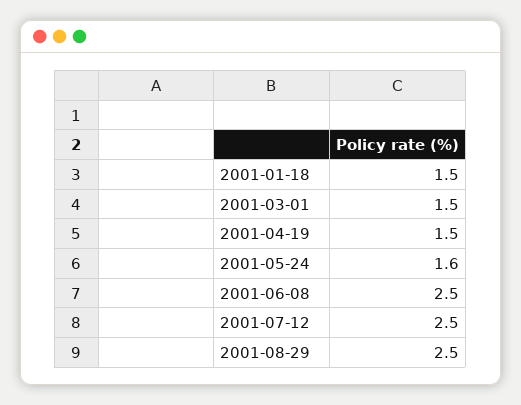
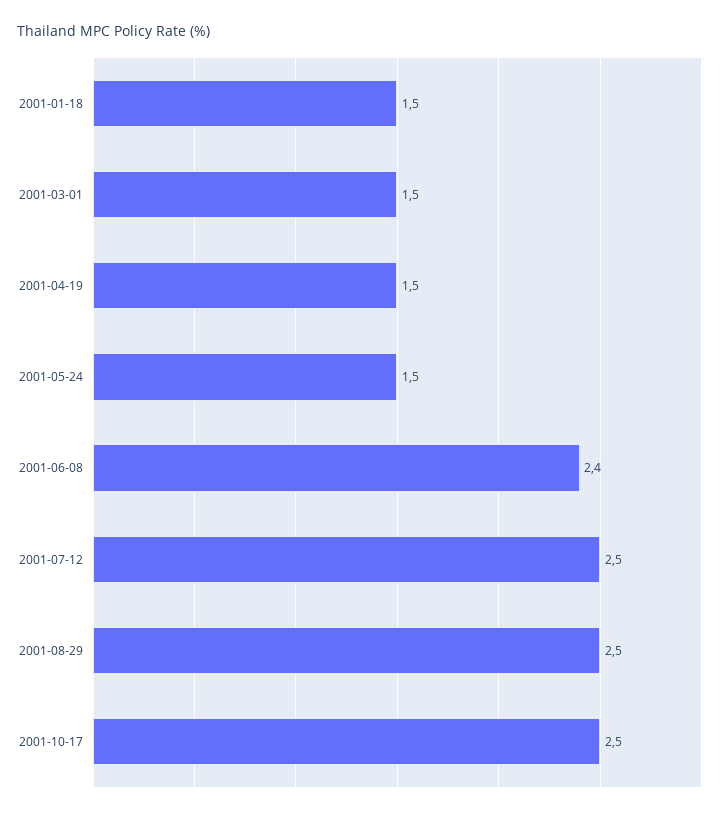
2001-05-24: 1.6 -> 1.5
2001-06-08: 2.5 -> 2.4
2001-10-17: none -> 2.5

